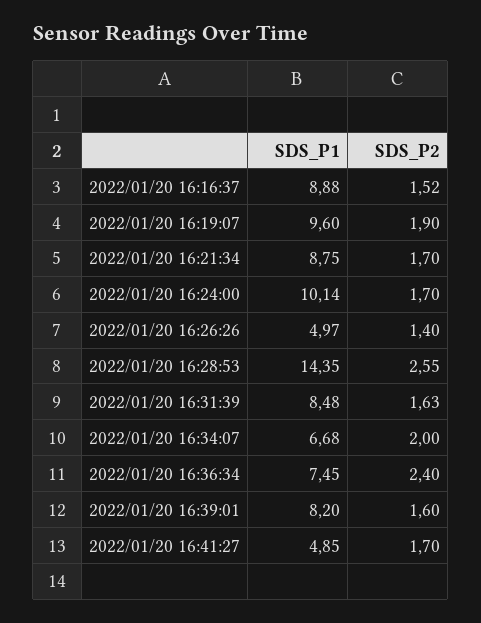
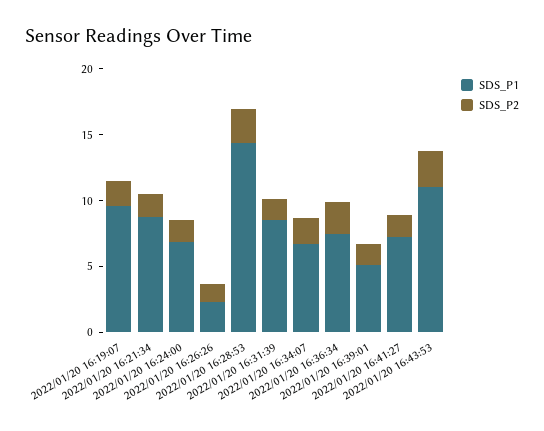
SDS_P1, 2022/01/20 16:16:37: 8.88 -> none
SDS_P2, 2022/01/20 16:16:37: 1.52 -> none
SDS_P1, 2022/01/20 16:24:00: 10.14 -> 7
SDS_P1, 2022/01/20 16:26:26: 4.97 -> 2
SDS_P1, 2022/01/20 16:39:01: 8.2 -> 5
SDS_P1, 2022/01/20 16:41:27: 4.85 -> 7
SDS_P1, 2022/01/20 16:43:53: none -> 11
SDS_P2, 2022/01/20 16:43:53: none -> 3

